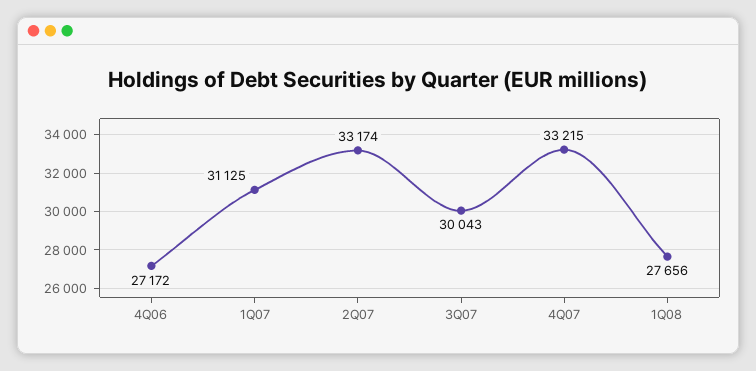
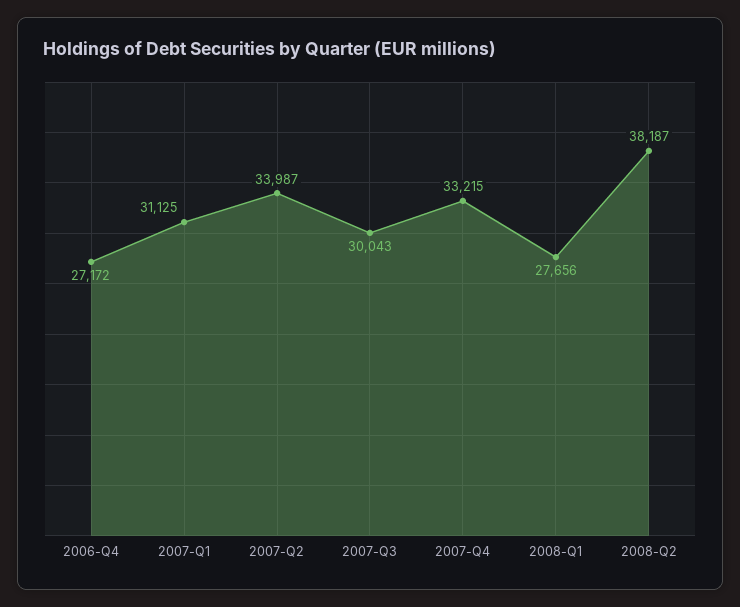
2Q07: 33174 -> 33987
2008-Q2: none -> 38187

